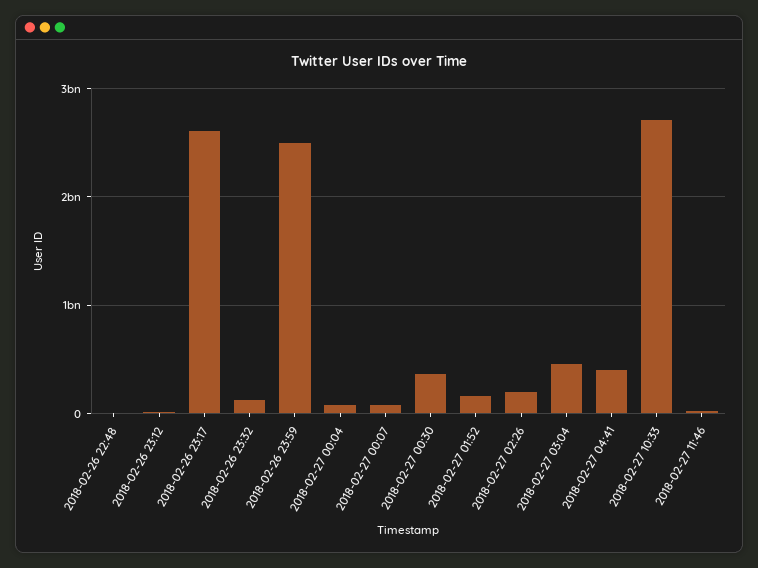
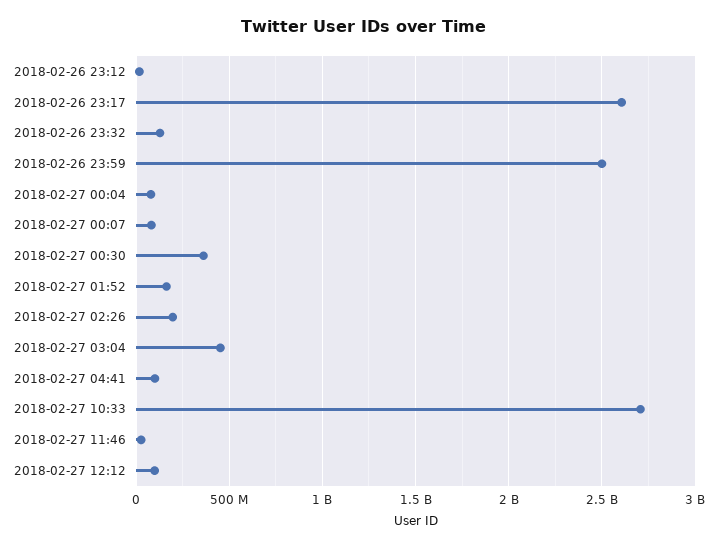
2018-02-26 22:48: 0 -> none
2018-02-27 04:41: 400000000 -> 100000000
2018-02-27 12:12: none -> 100000000

